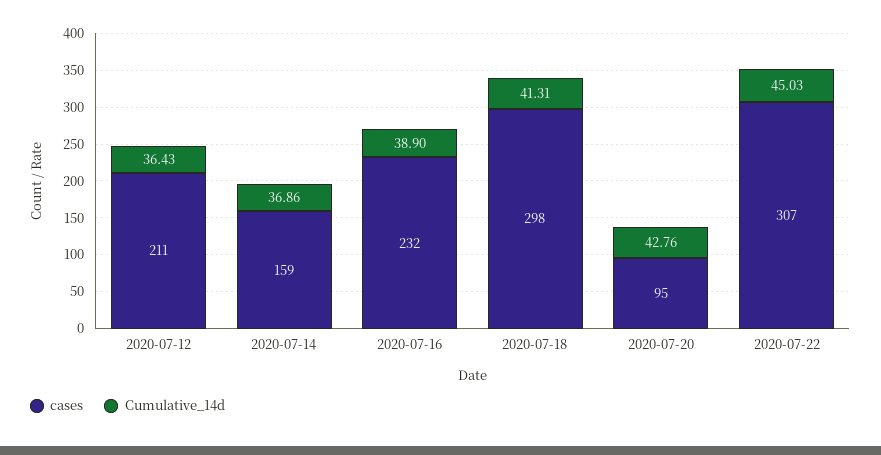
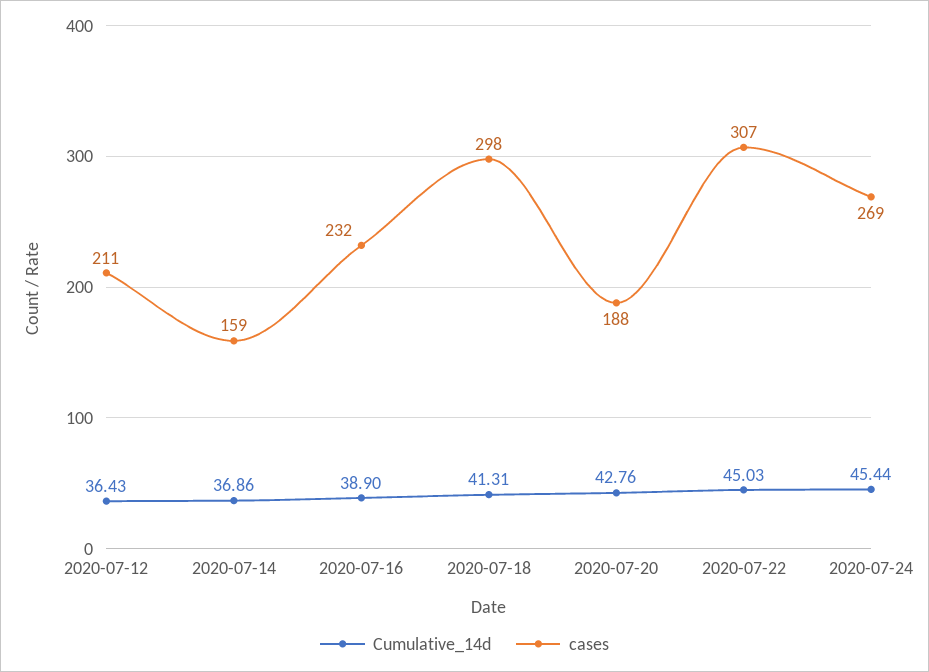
cases, 2020-07-20: 95 -> 188
Cumulative_14d, 2020-07-24: none -> 45.44
cases, 2020-07-24: none -> 269

